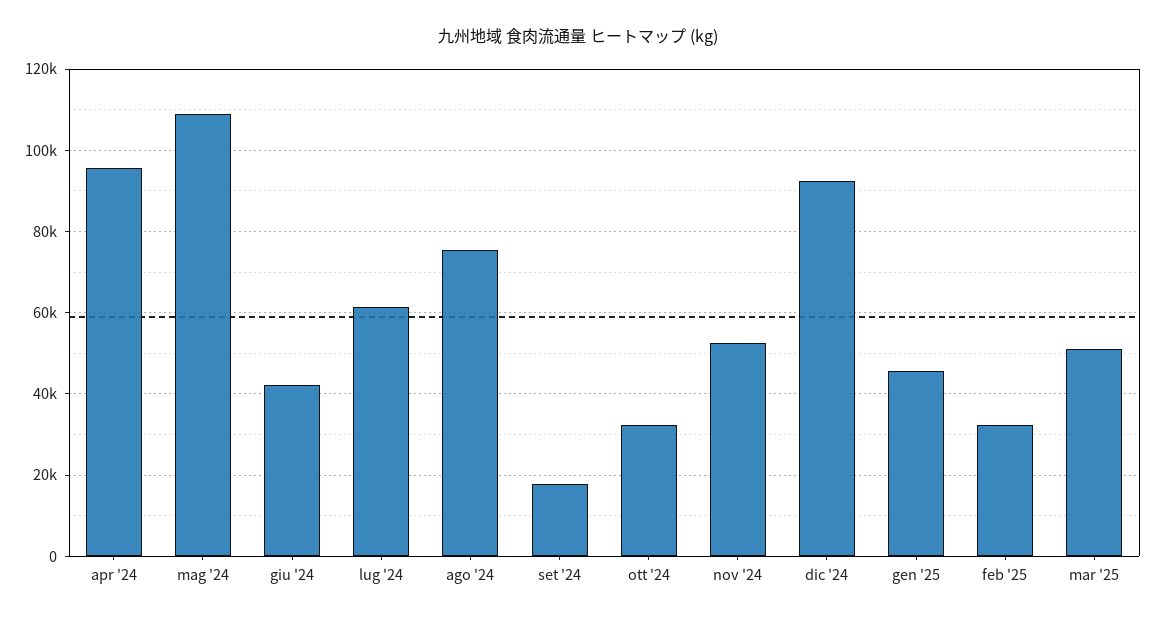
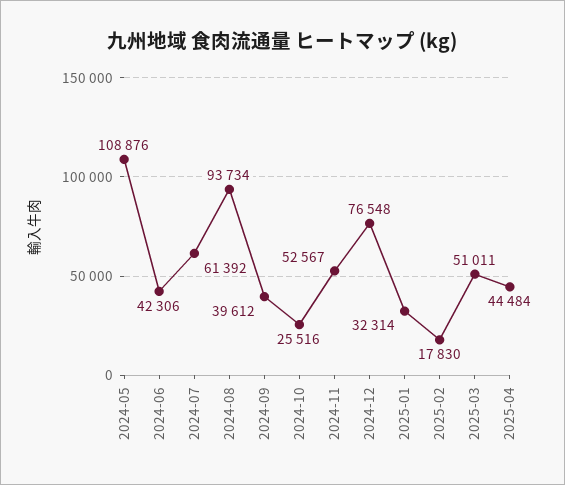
apr '24: 96000 -> none
ago '24: 76000 -> 93734
set '24: 18000 -> 39612
ott '24: 32000 -> 25516
dic '24: 92000 -> 76548
gen '25: 46000 -> 32314
feb '25: 32000 -> 17830
2025-04: none -> 44484

